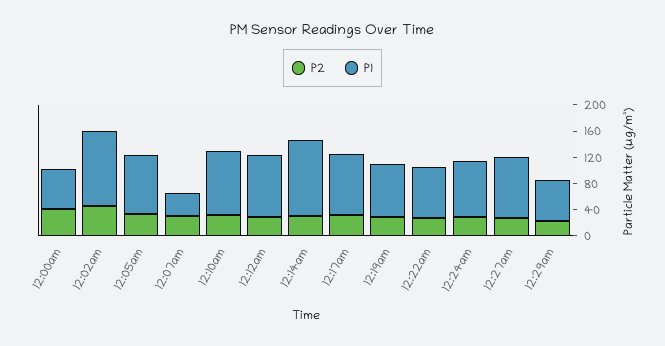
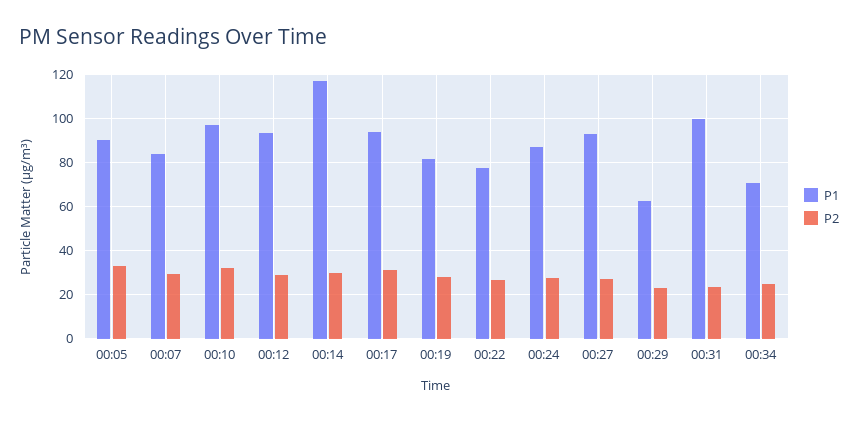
P2, 12:00am: 40 -> none
P1, 12:00am: 60 -> none
P2, 12:02am: 40 -> none
P1, 12:02am: 120 -> none
P1, 12:07am: 40 -> 85
P1, 00:31: none -> 100
P2, 00:31: none -> 25
P1, 00:34: none -> 70
P2, 00:34: none -> 25

